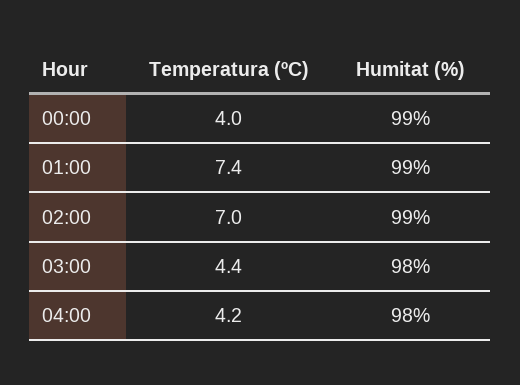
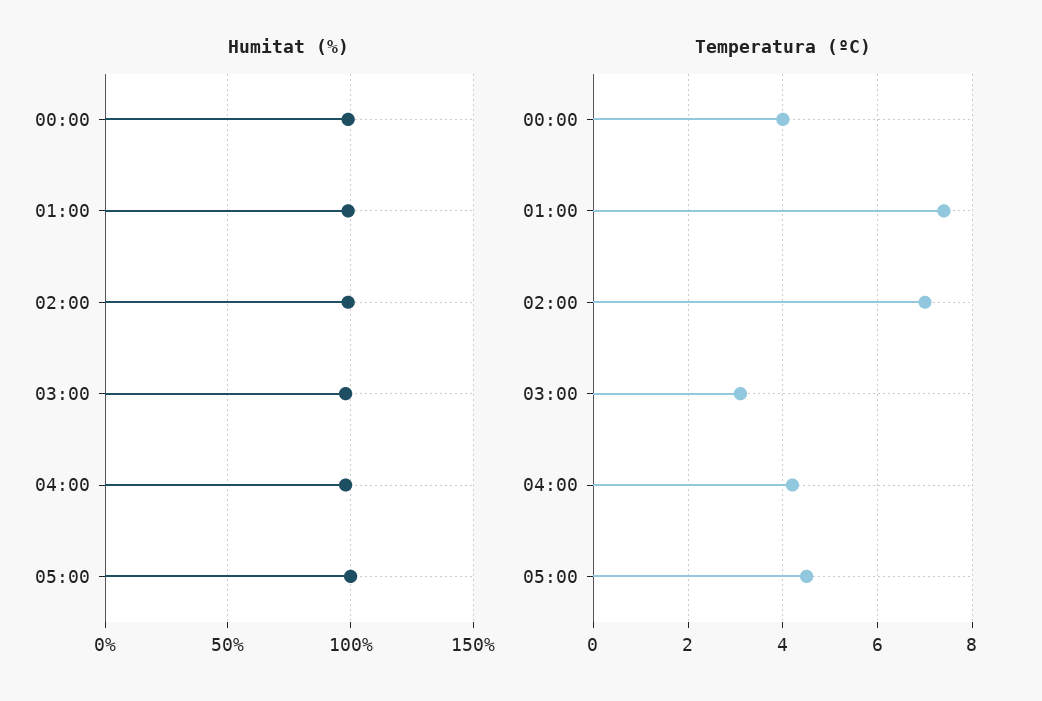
Temperatura (ºC), 03:00: 4.4 -> 3
Humitat (%), 05:00: none -> 100
Temperatura (ºC), 05:00: none -> 4.5

